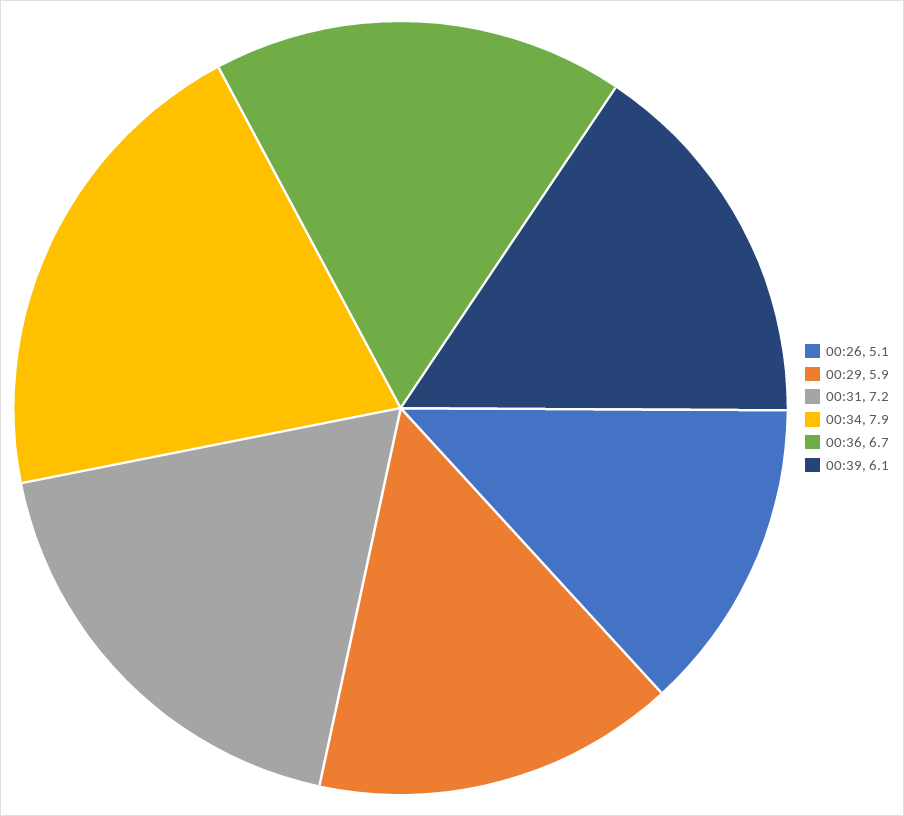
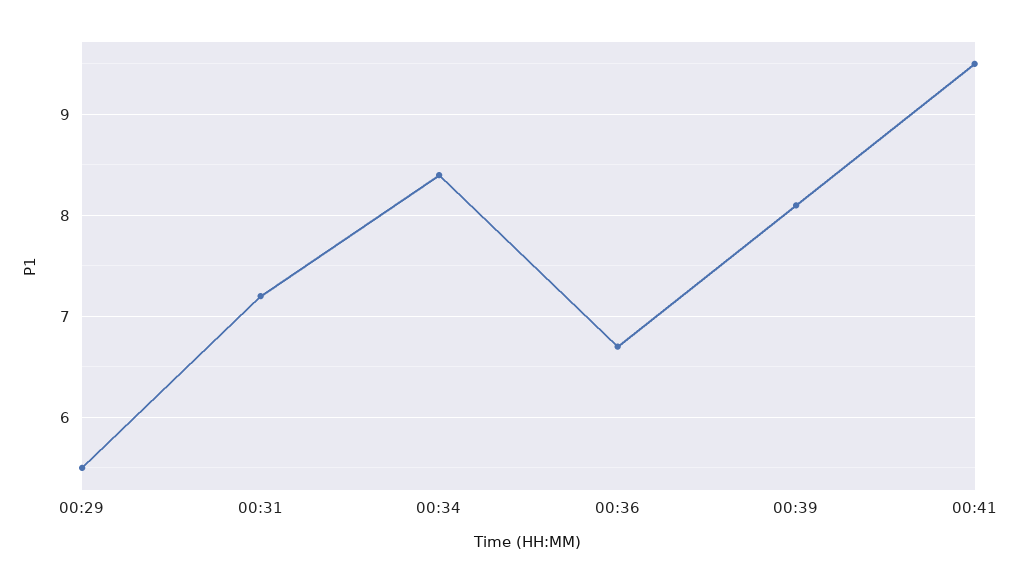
00:26: 5.1 -> none
00:29: 5.9 -> 5.5
00:34: 7.9 -> 8.4
00:39: 6.1 -> 8.1
00:41: none -> 9.5

